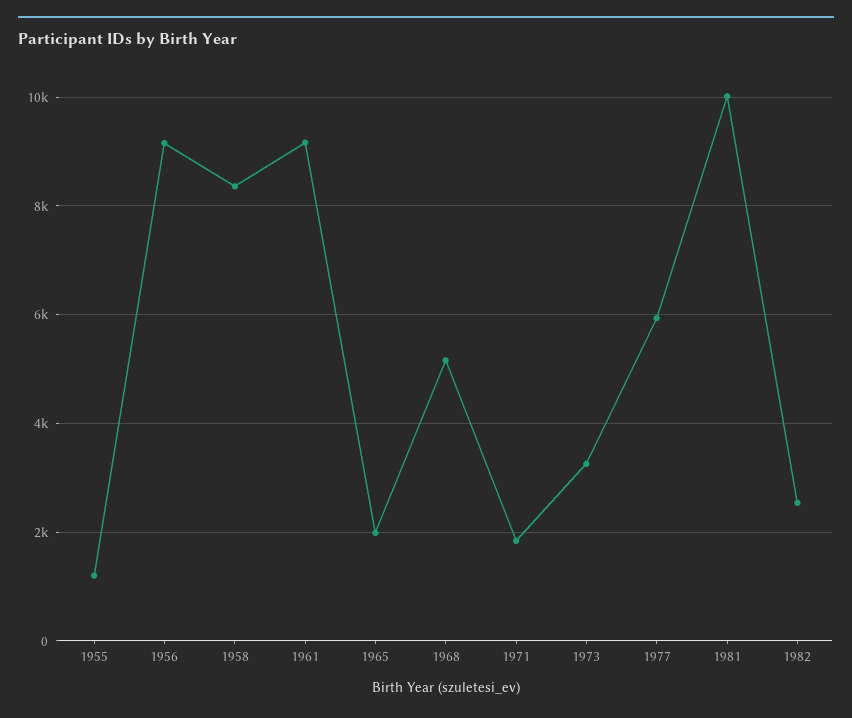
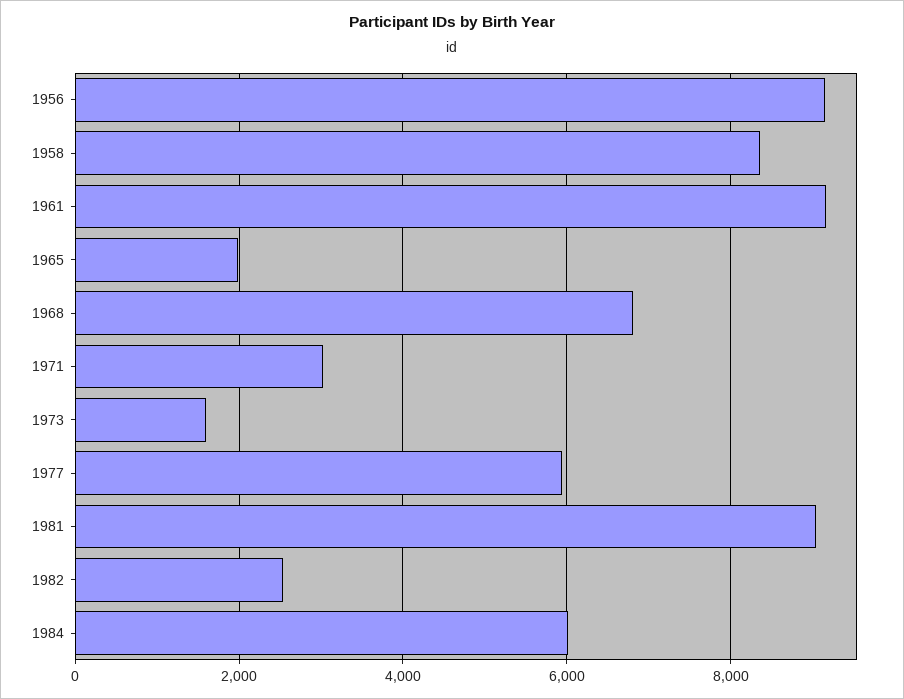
1955: 1200 -> none
1968: 5200 -> 6800
1971: 1800 -> 3000
1973: 3200 -> 1600
1981: 10000 -> 9000
1984: none -> 6000

